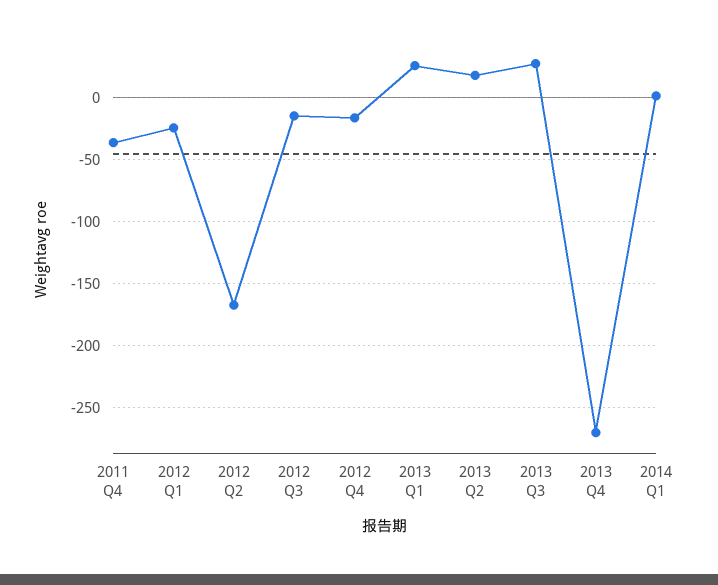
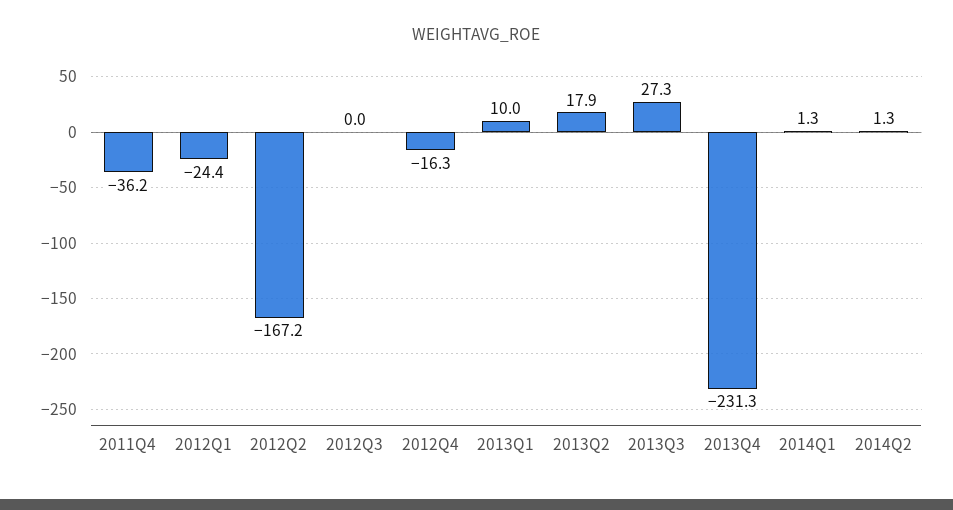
2012 Q3: -15 -> 0
2013 Q1: 25 -> 10
2013 Q4: -270 -> -231.3
2014Q2: none -> 1.3

